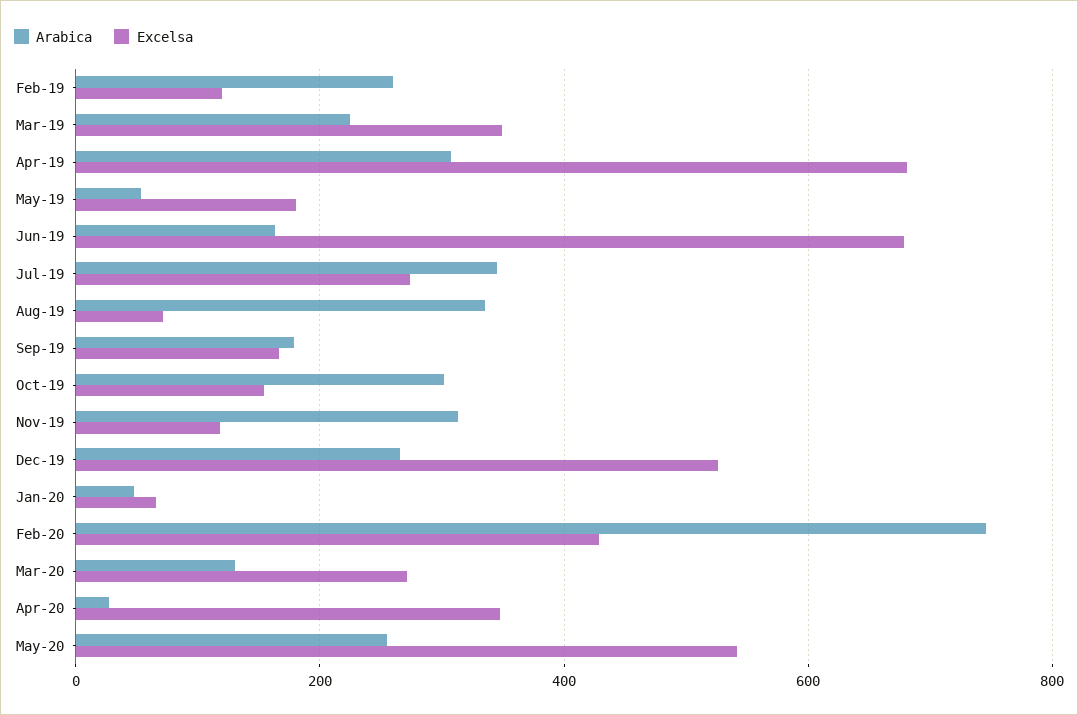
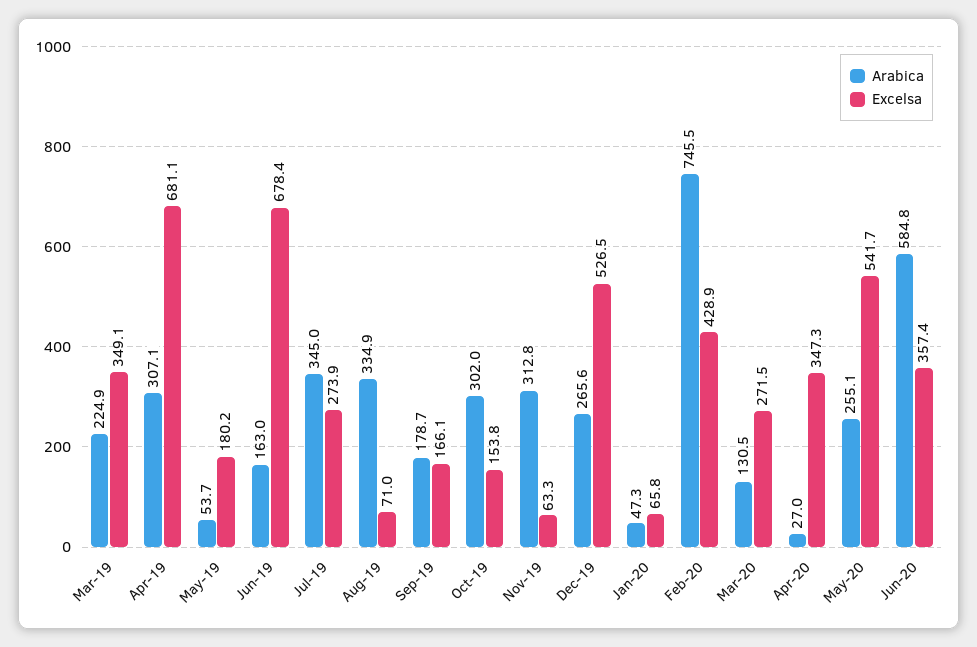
Arabica, Feb-19: 260 -> none
Excelsa, Feb-19: 120 -> none
Excelsa, Nov-19: 120 -> 63.3
Arabica, Jun-20: none -> 584.8
Excelsa, Jun-20: none -> 357.4

